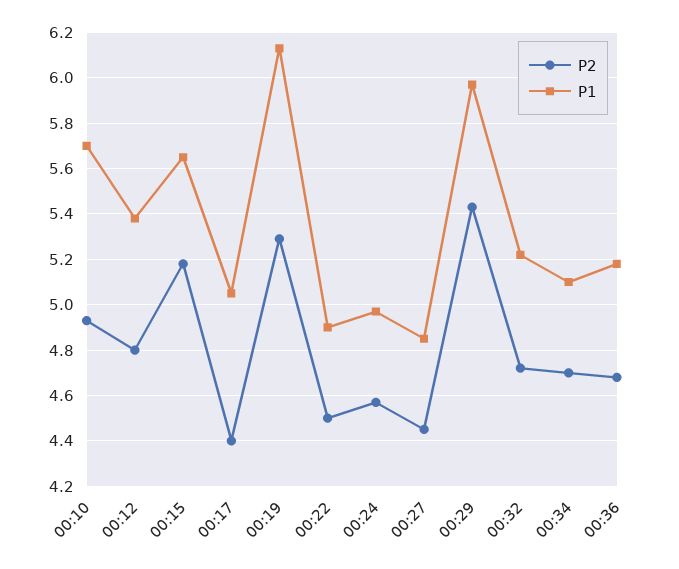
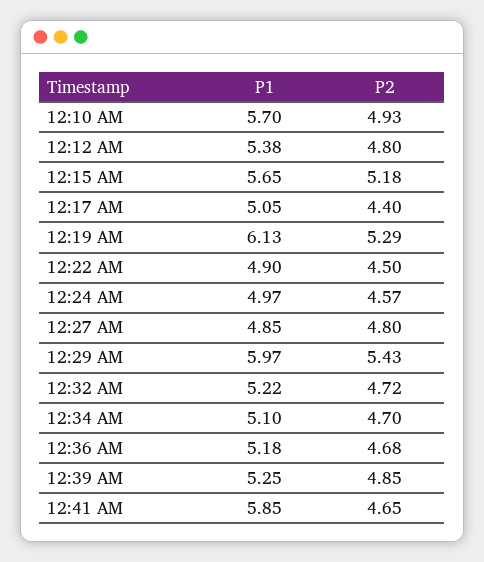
P2, 00:27: 4.45 -> 4.8
P1, 12:39 AM: none -> 5.25
P2, 12:39 AM: none -> 4.85
P1, 12:41 AM: none -> 5.85
P2, 12:41 AM: none -> 4.65

